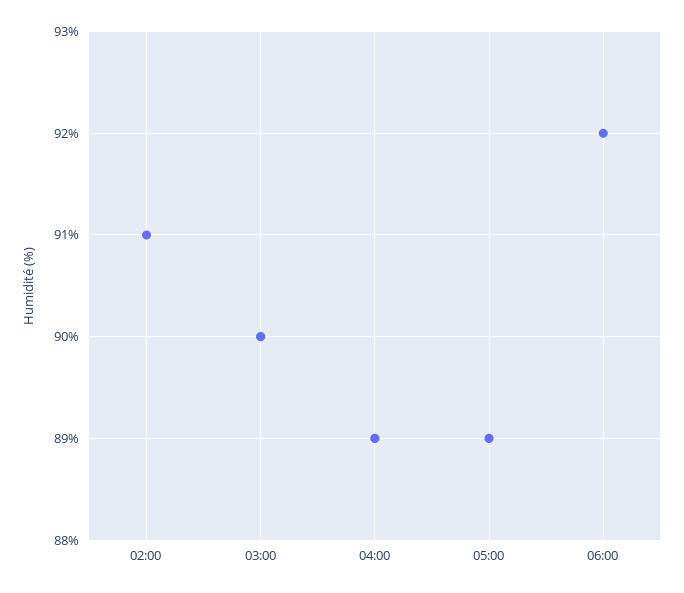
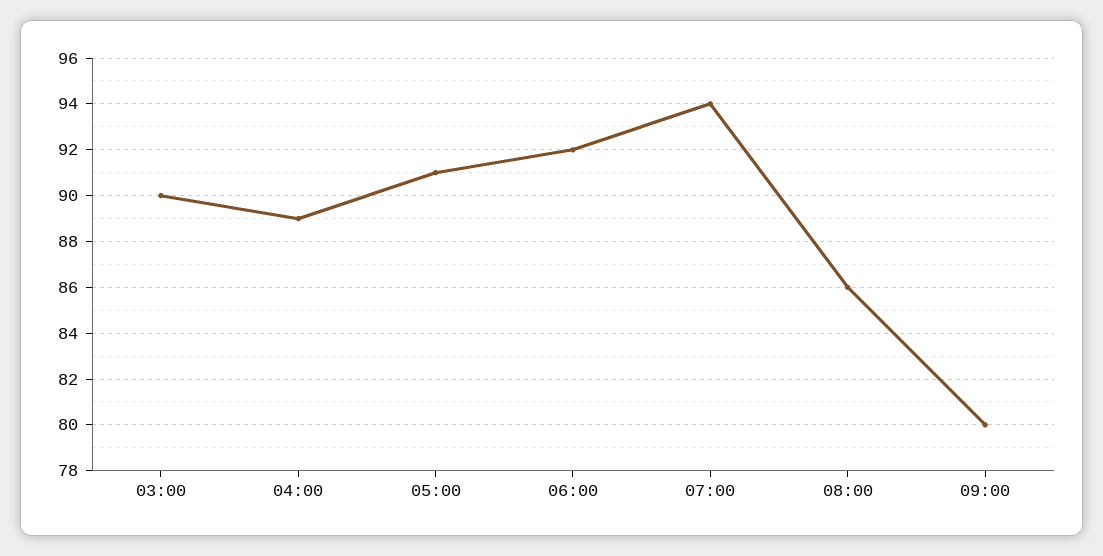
02:00: 91 -> none
05:00: 89 -> 91
07:00: none -> 94
08:00: none -> 86
09:00: none -> 80

